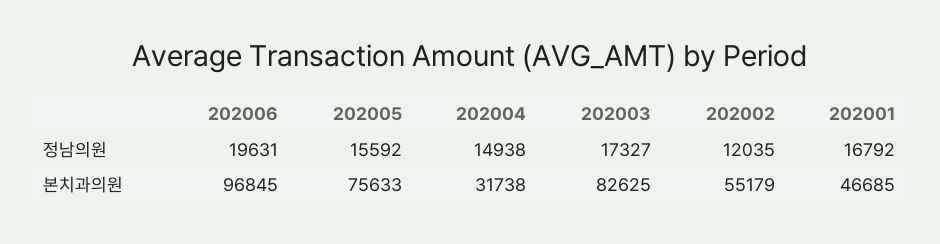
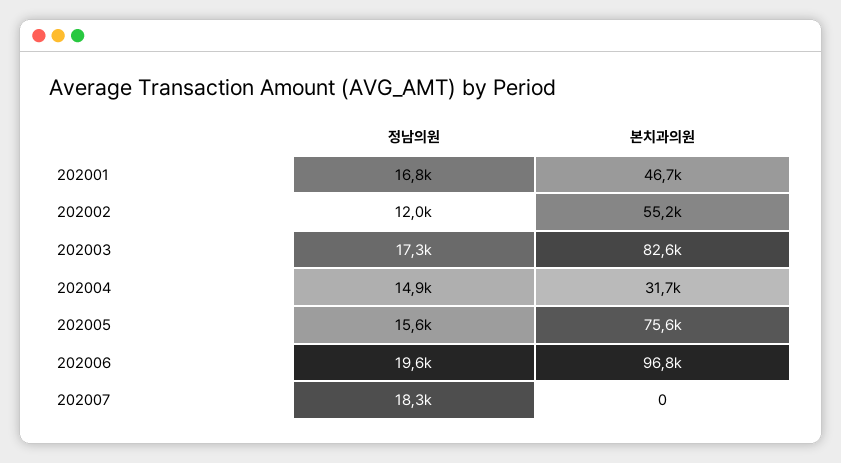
202007, 정남의원: none -> 18300
202007, 본치과의원: none -> 0

